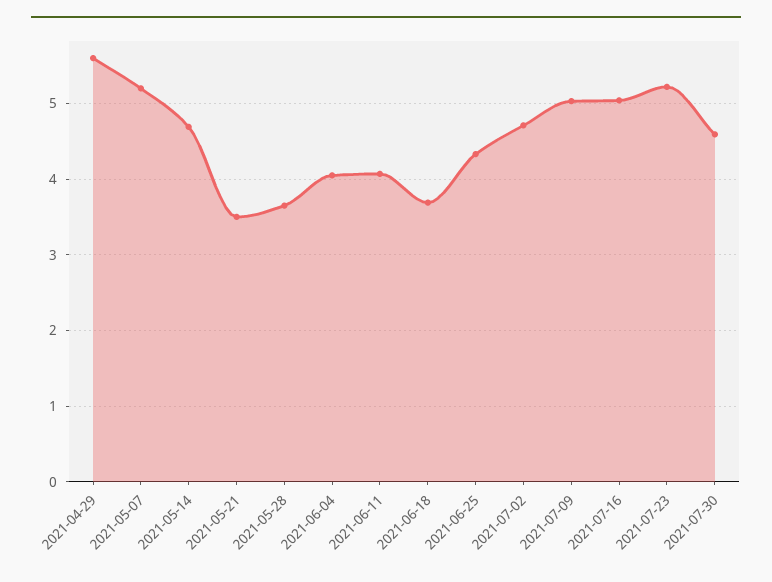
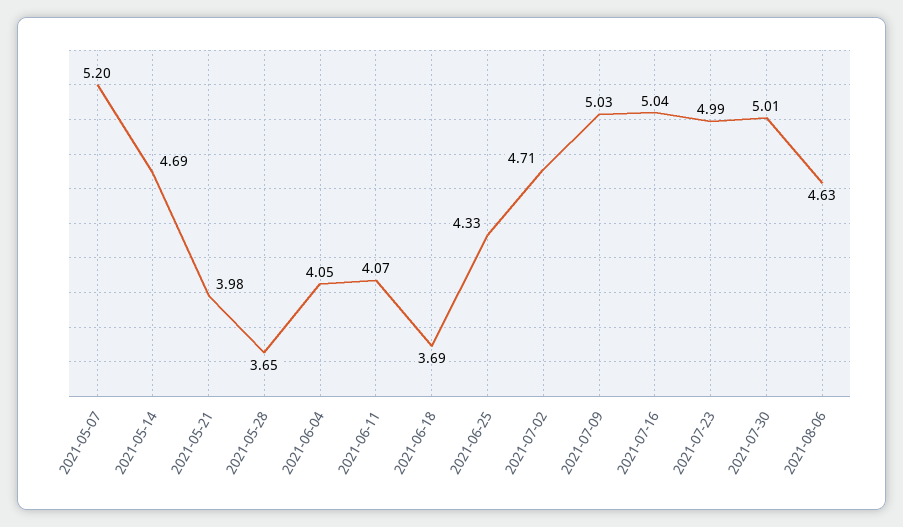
2021-04-29: 5.6 -> none
2021-05-21: 3.5 -> 3.98
2021-07-23: 5.2 -> 4.99
2021-07-30: 4.6 -> 5.01
2021-08-06: none -> 4.63

